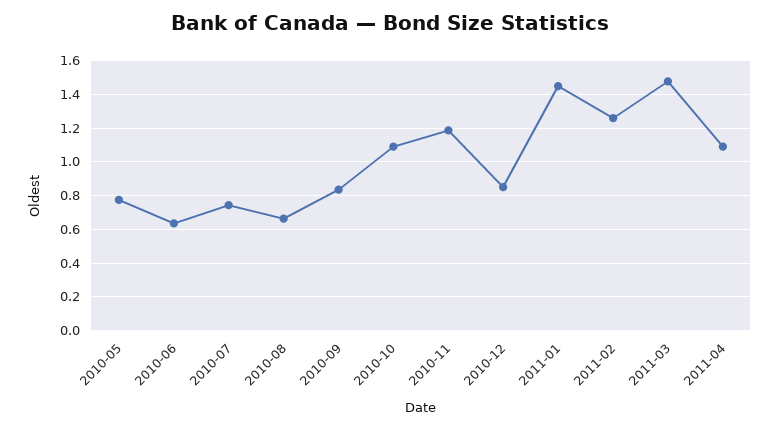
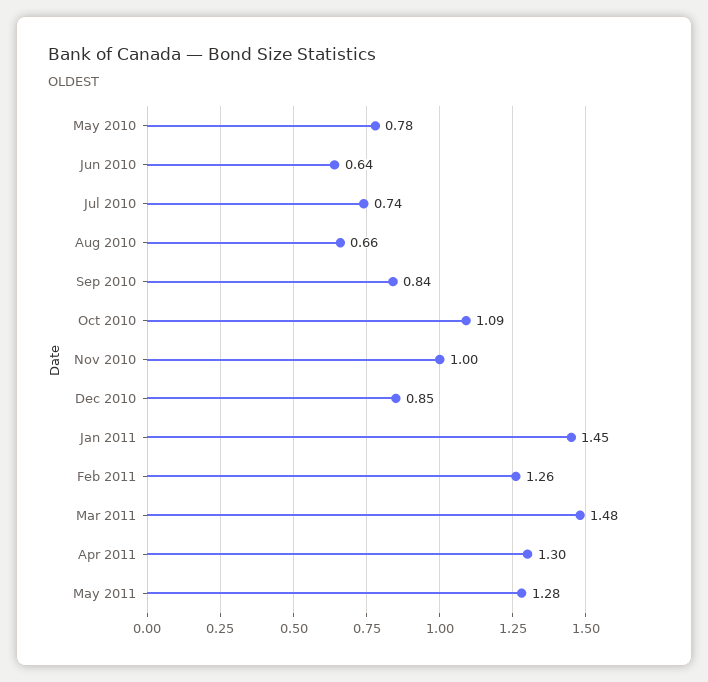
2010-11: 1.2 -> 1
2011-04: 1.1 -> 1.3
May 2011: none -> 1.28

